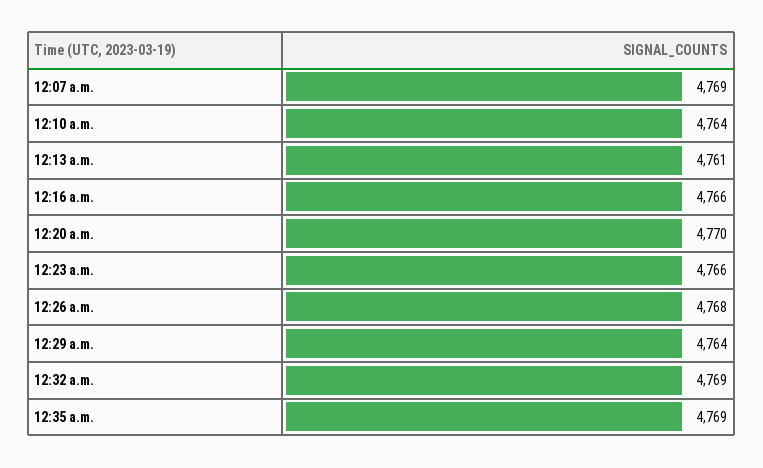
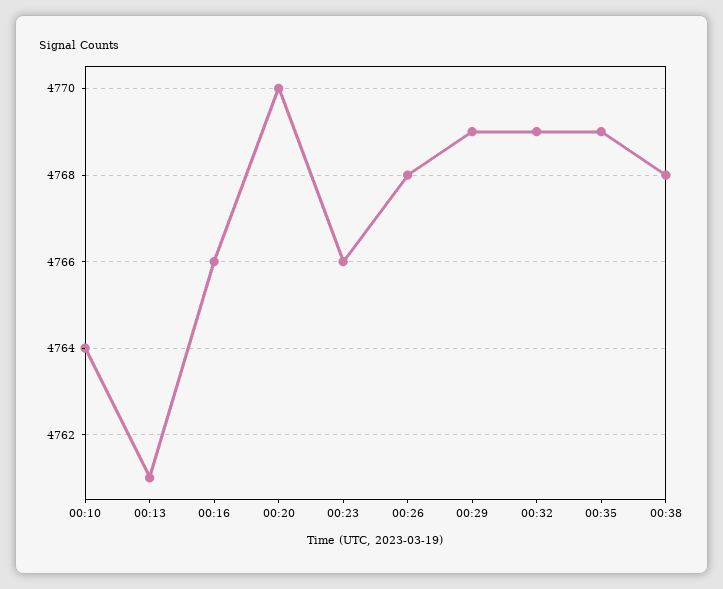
12:07 a.m.: 4769 -> none
12:29 a.m.: 4764 -> 4769
00:38: none -> 4768

